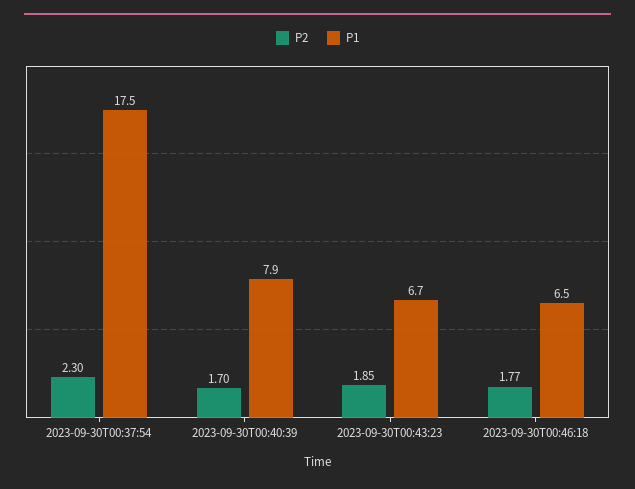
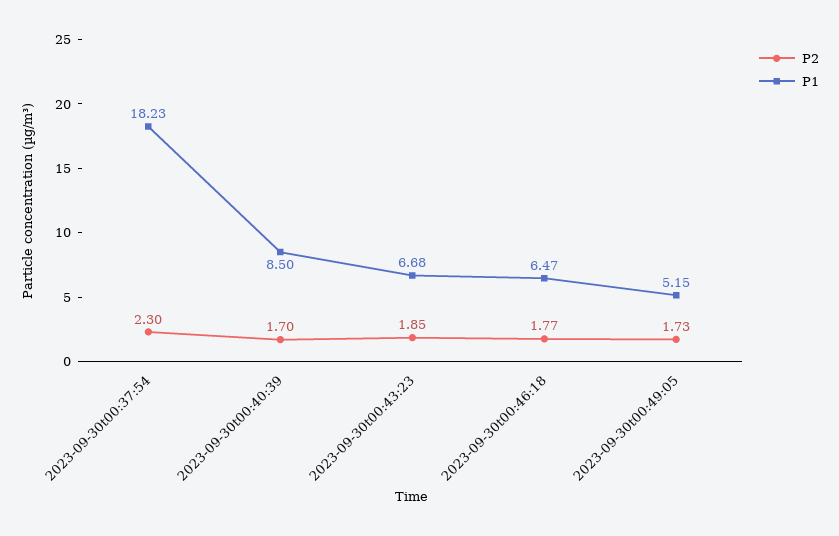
P1, 2023-09-30T00:37:54: 17.5 -> 18.23
P1, 2023-09-30T00:40:39: 7.9 -> 8.5
P2, 2023-09-30t00:49:05: none -> 1.73
P1, 2023-09-30t00:49:05: none -> 5.15

